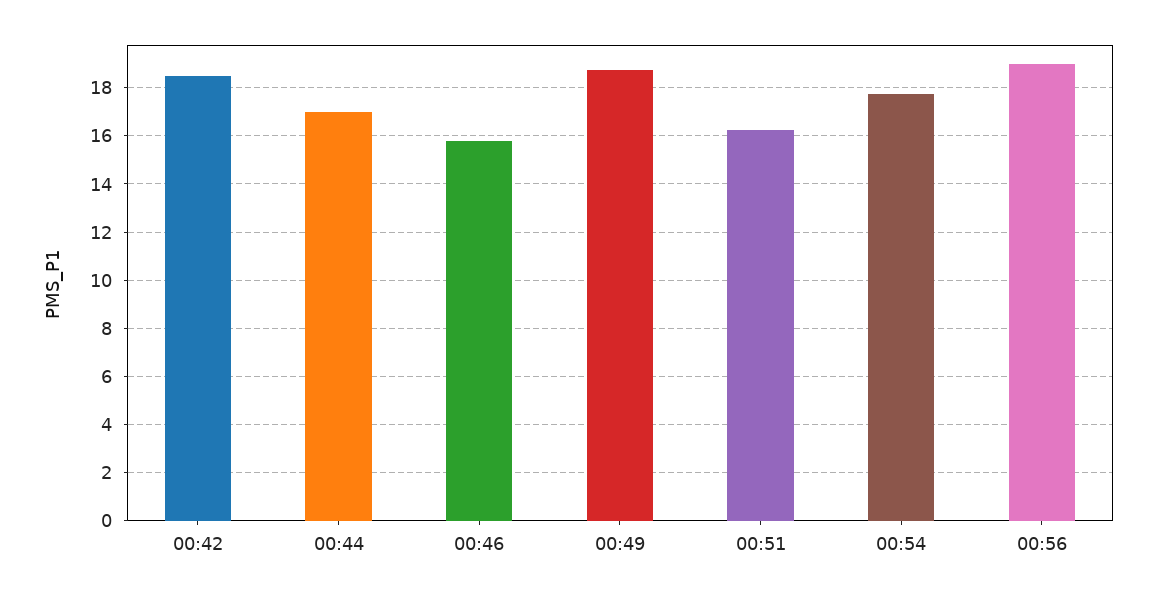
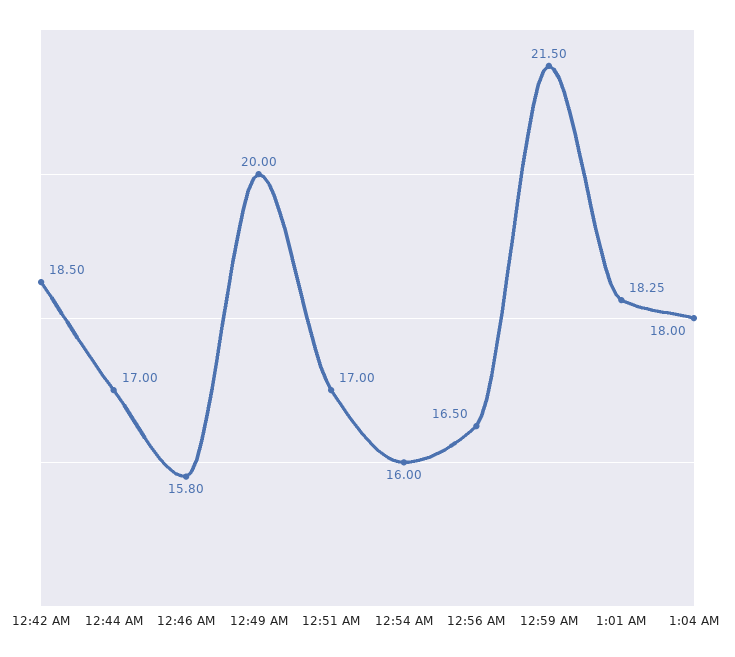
00:49: 18.75 -> 20
00:51: 16.25 -> 17
00:54: 17.75 -> 16
00:56: 19 -> 16.5
12:59 AM: none -> 21.5
1:01 AM: none -> 18.25
1:04 AM: none -> 18

